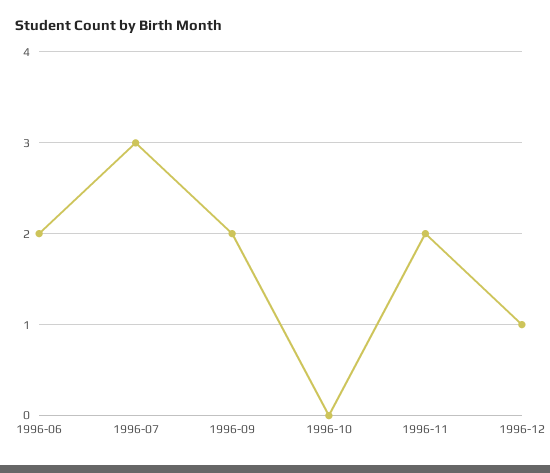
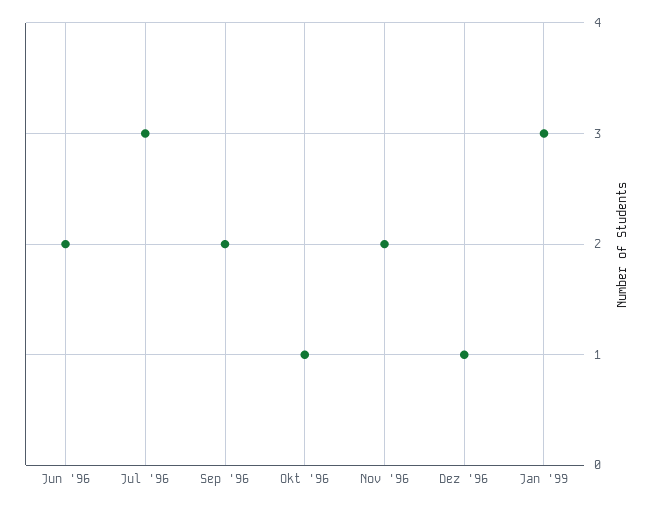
1996-10: 0 -> 1
Jan '99: none -> 3

